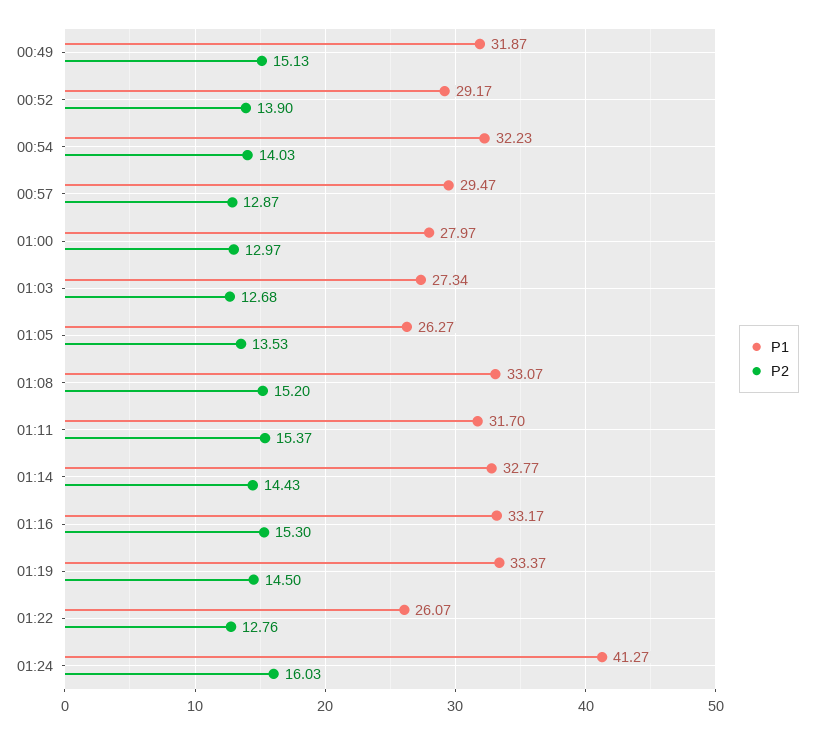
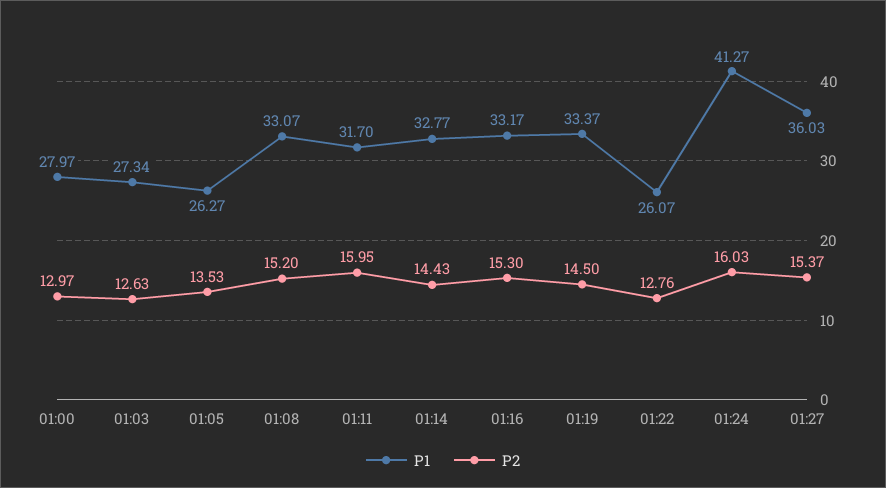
P1, 00:49: 31.87 -> none
P2, 00:49: 15.13 -> none
P1, 00:52: 29.17 -> none
P2, 00:52: 13.9 -> none
P1, 00:54: 32.23 -> none
P2, 00:54: 14.03 -> none
P1, 00:57: 29.47 -> none
P2, 00:57: 12.87 -> none
P2, 01:03: 12.68 -> 12.63
P2, 01:11: 15.37 -> 15.95
P1, 01:27: none -> 36.03
P2, 01:27: none -> 15.37

